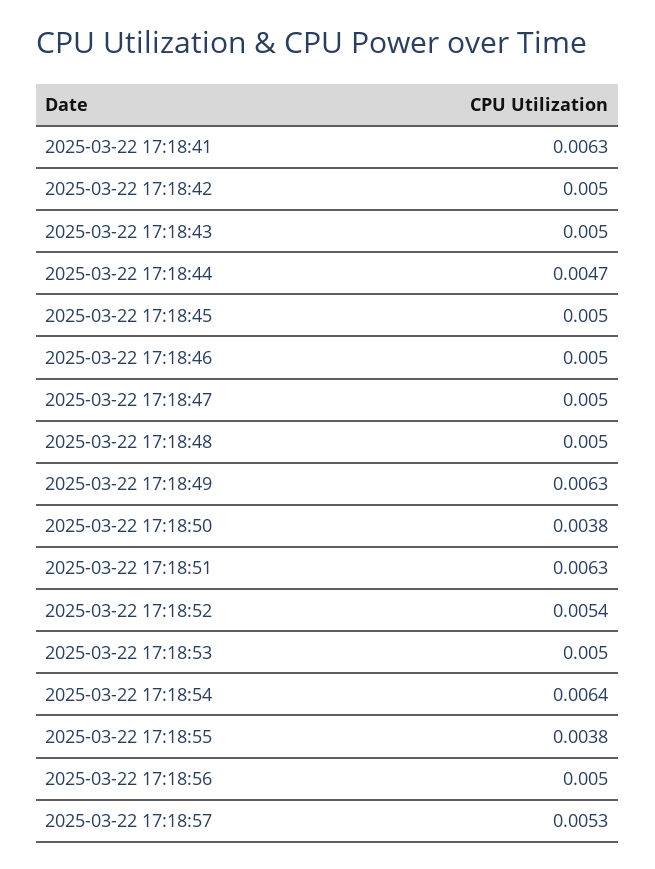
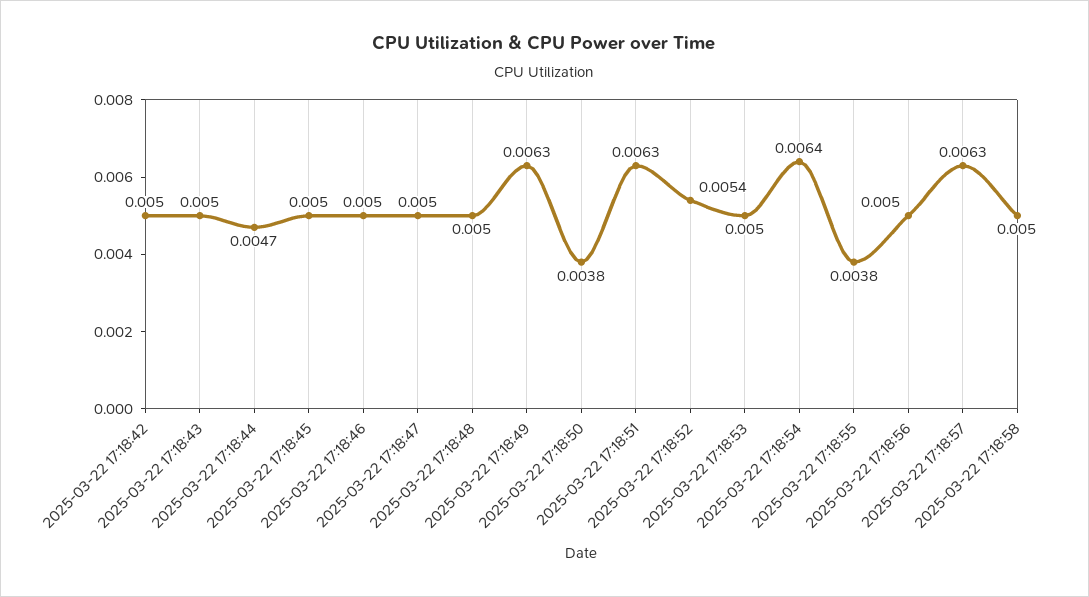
2025-03-22 17:18:41: 0.0063 -> none
2025-03-22 17:18:57: 0.0053 -> 0.0063
2025-03-22 17:18:58: none -> 0.005

